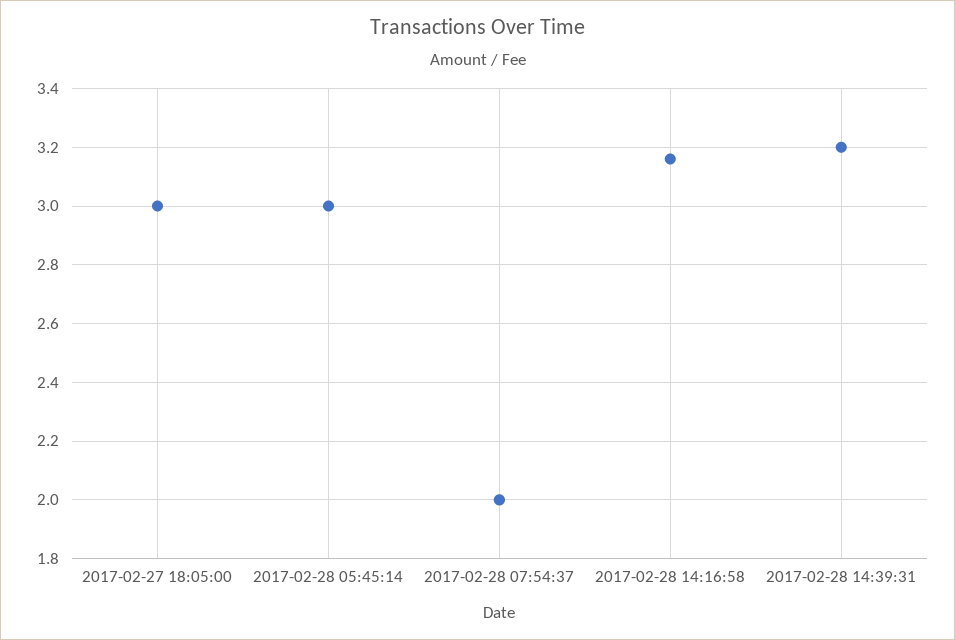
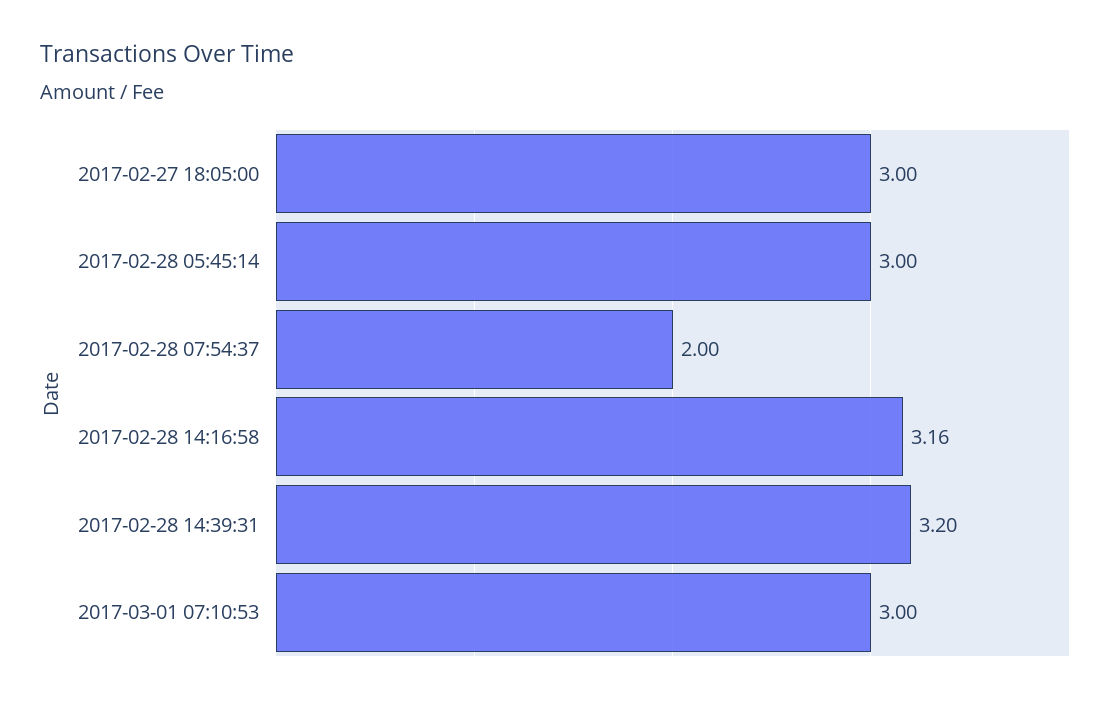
2017-03-01 07:10:53: none -> 3

